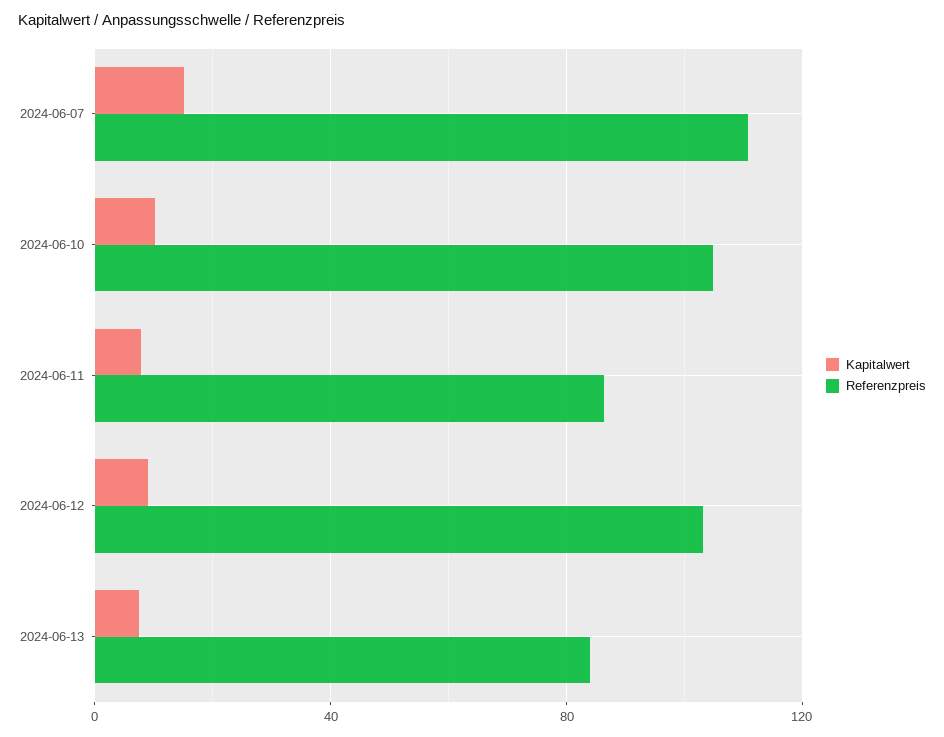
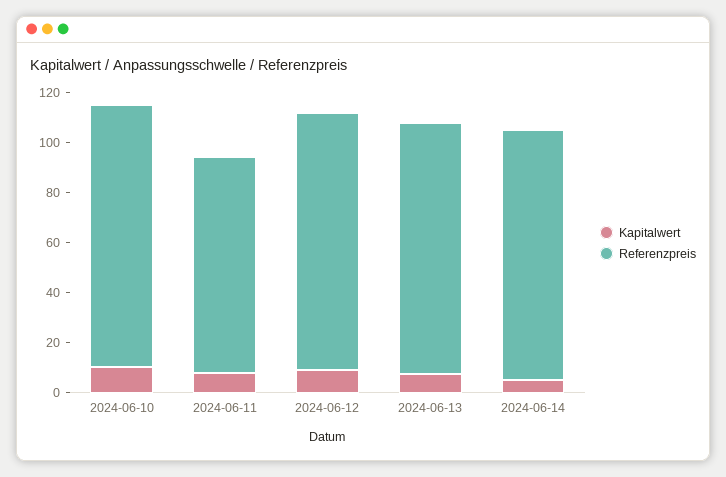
Kapitalwert, 2024-06-07: 15 -> none
Referenzpreis, 2024-06-07: 110 -> none
Referenzpreis, 2024-06-13: 85 -> 100
Kapitalwert, 2024-06-14: none -> 5
Referenzpreis, 2024-06-14: none -> 100

